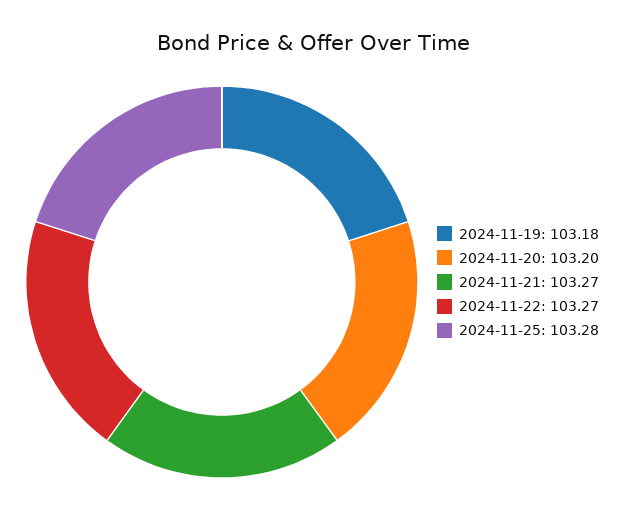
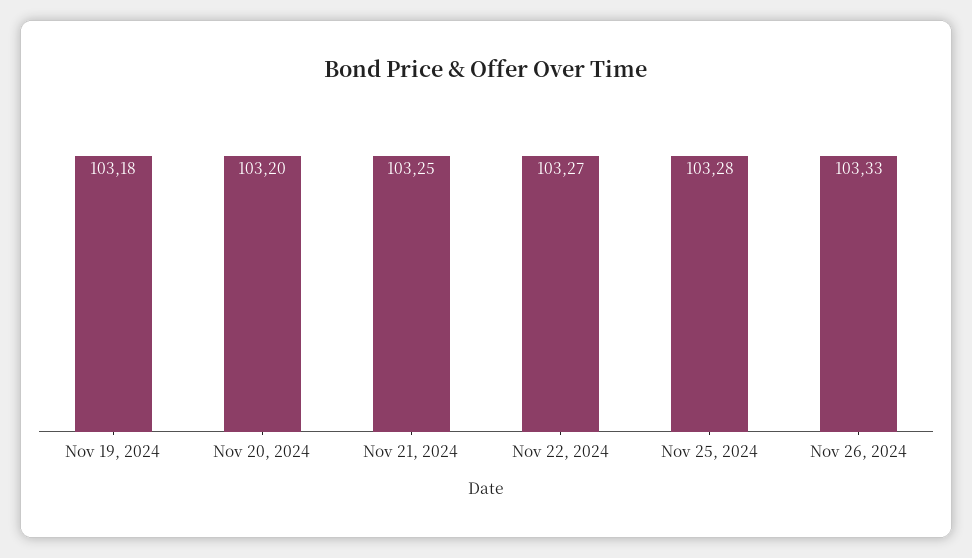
2024-11-21: 103.27 -> 103.25
Nov 26, 2024: none -> 103.33

